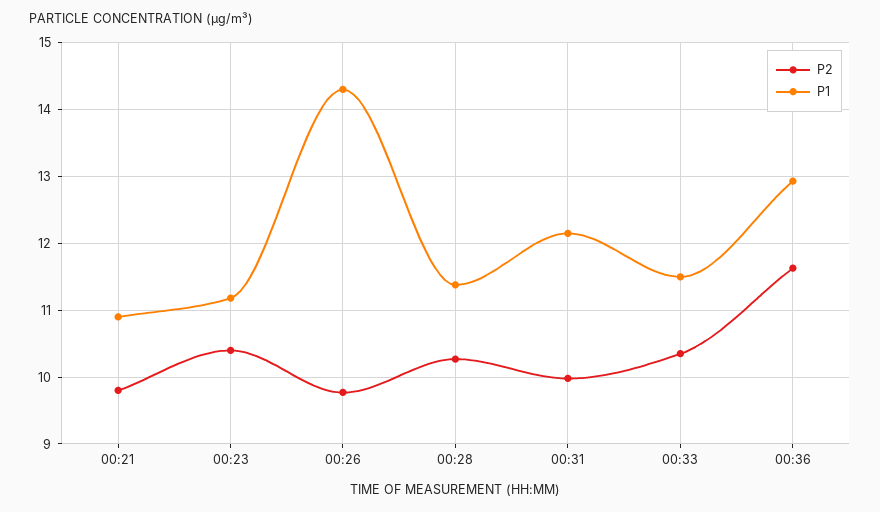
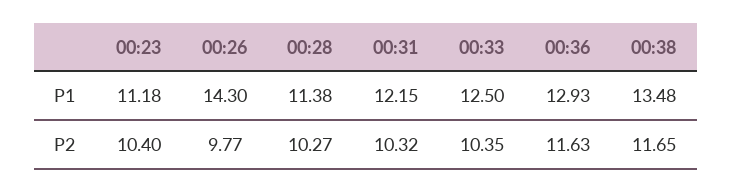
P2, 00:21: 9.8 -> none
P1, 00:21: 10.9 -> none
P2, 00:31: 10 -> 10.32
P1, 00:33: 11.5 -> 12.5
P1, 00:38: none -> 13.48
P2, 00:38: none -> 11.65

